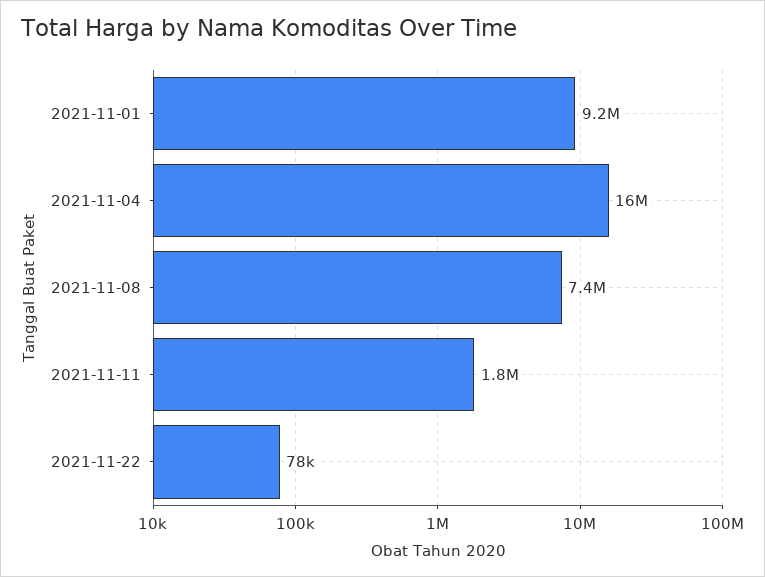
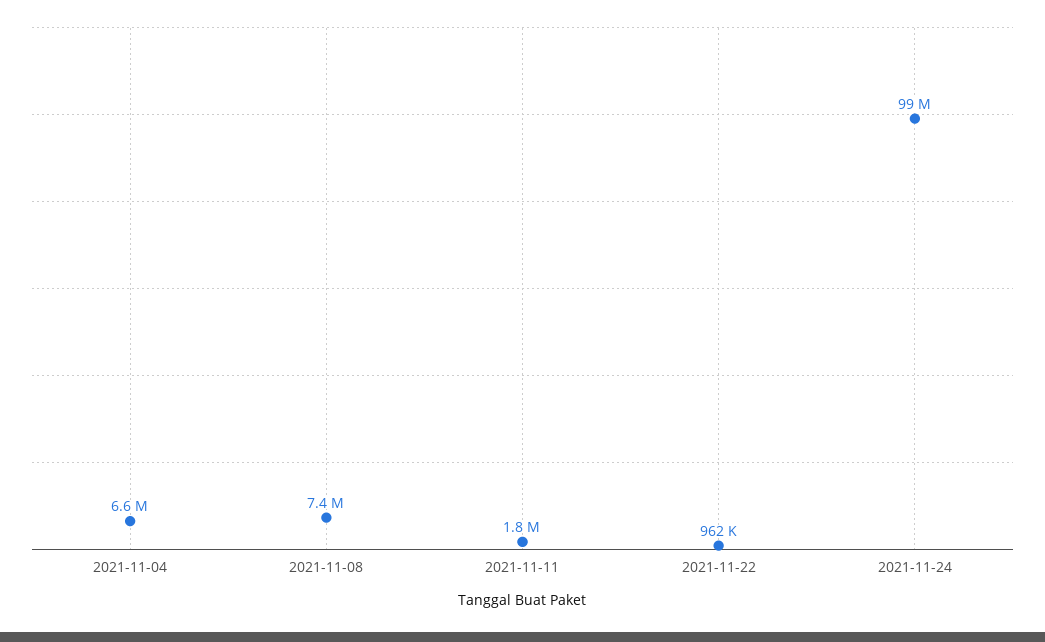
2021-11-01: 9200000 -> none
2021-11-04: 16000000 -> 6600000
2021-11-22: 78000 -> 962000
2021-11-24: none -> 99000000

